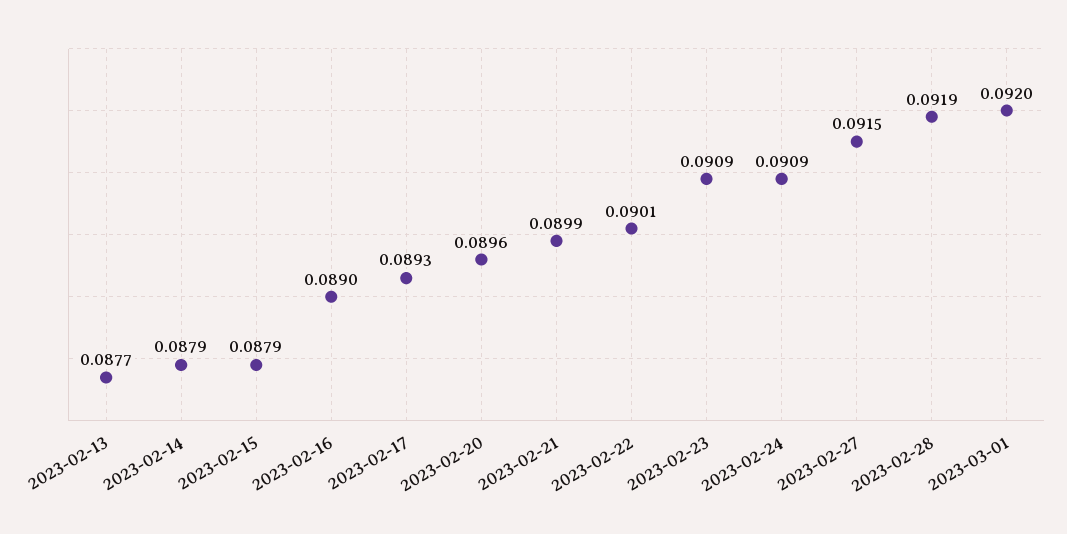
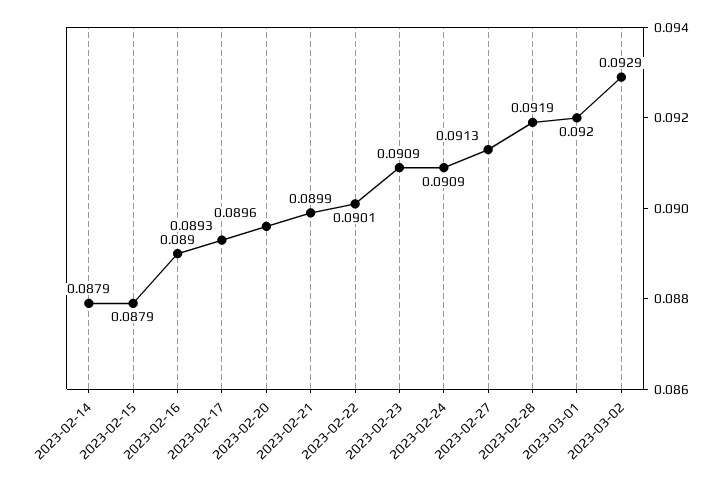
2023-02-13: 0.0877 -> none
2023-02-27: 0.0915 -> 0.0913
2023-03-02: none -> 0.0929

